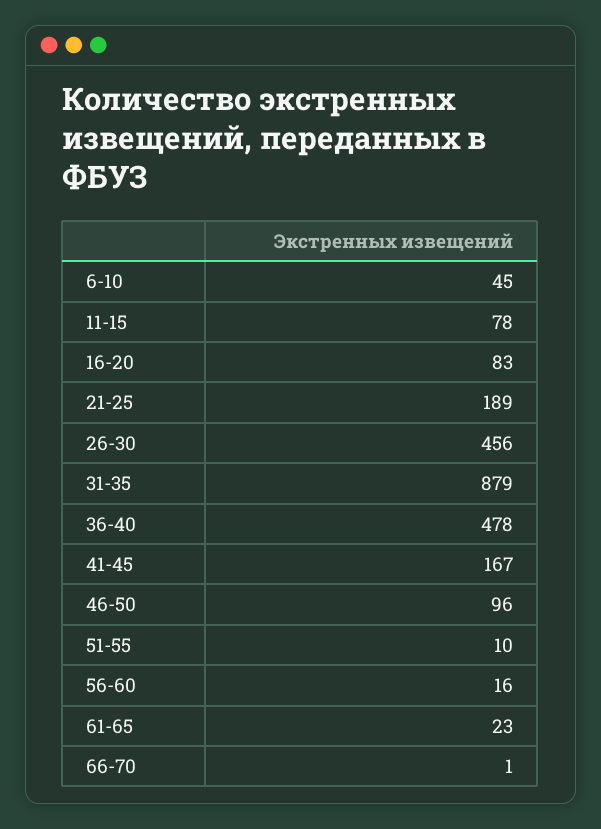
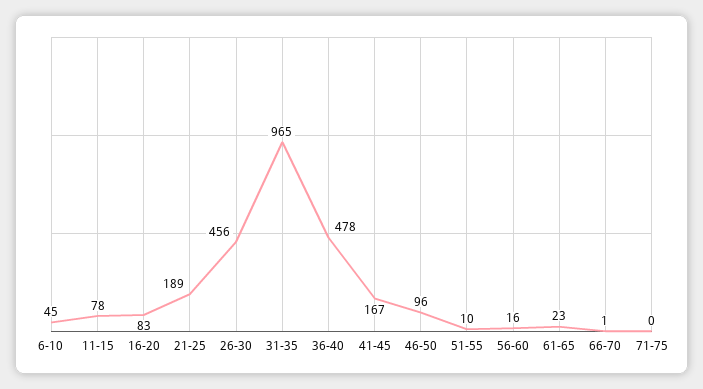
31-35: 879 -> 965
71-75: none -> 0

